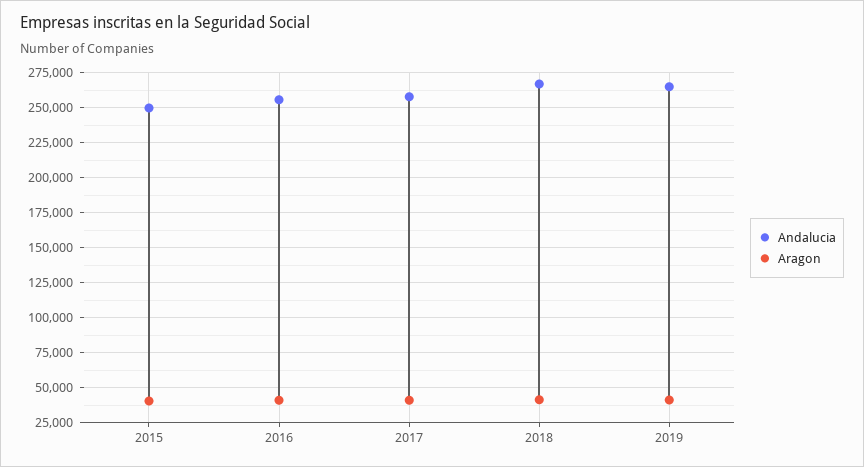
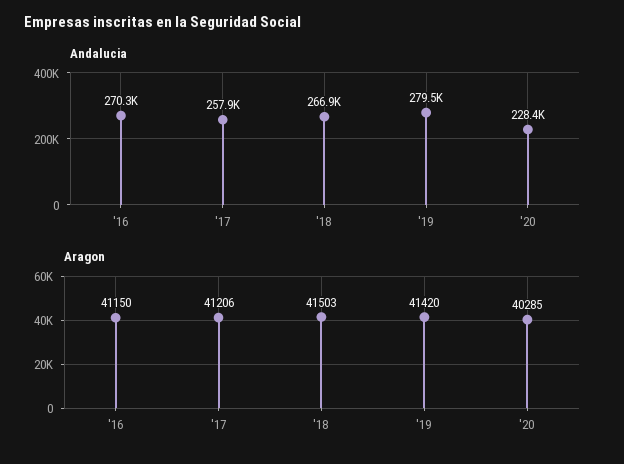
Andalucia, 2015: 250000 -> none
Aragon, 2015: 40000 -> none
Andalucia, 2016: 255000 -> 270300
Andalucia, 2019: 265000 -> 279500
Andalucia, '20: none -> 228400
Aragon, '20: none -> 40285

